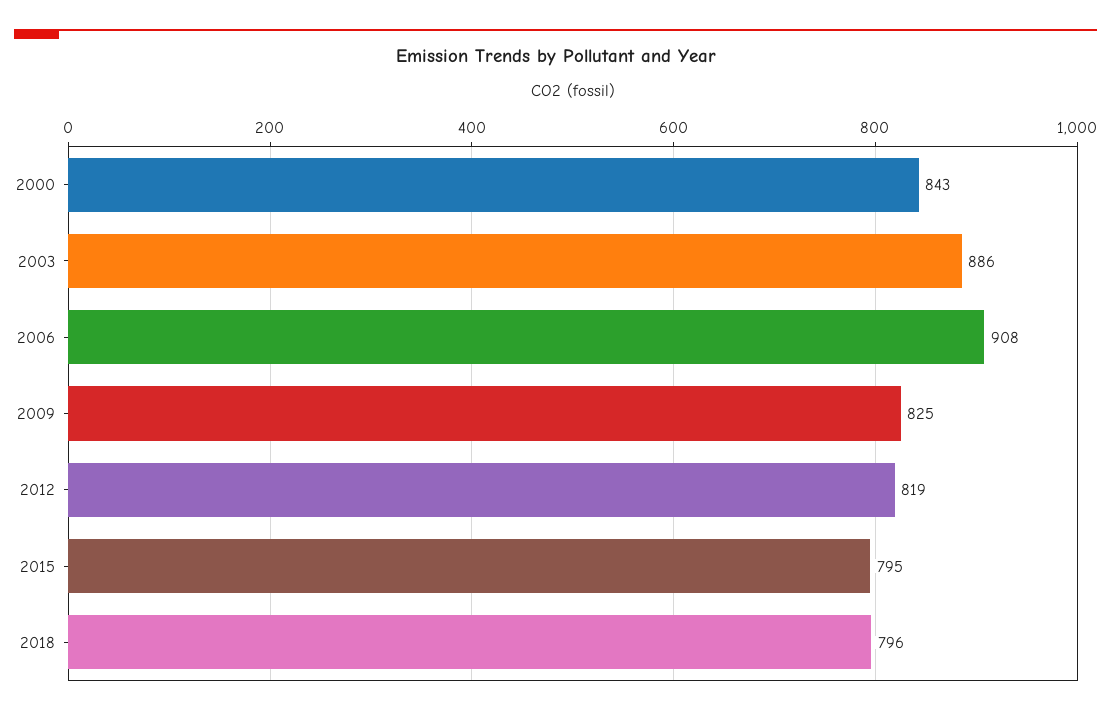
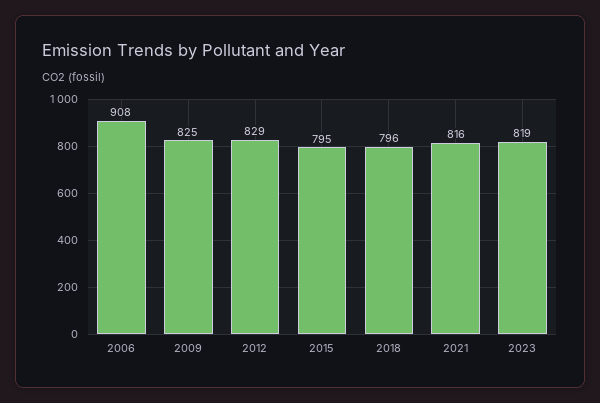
2000: 843 -> none
2003: 886 -> none
2012: 819 -> 829
2021: none -> 816
2023: none -> 819

